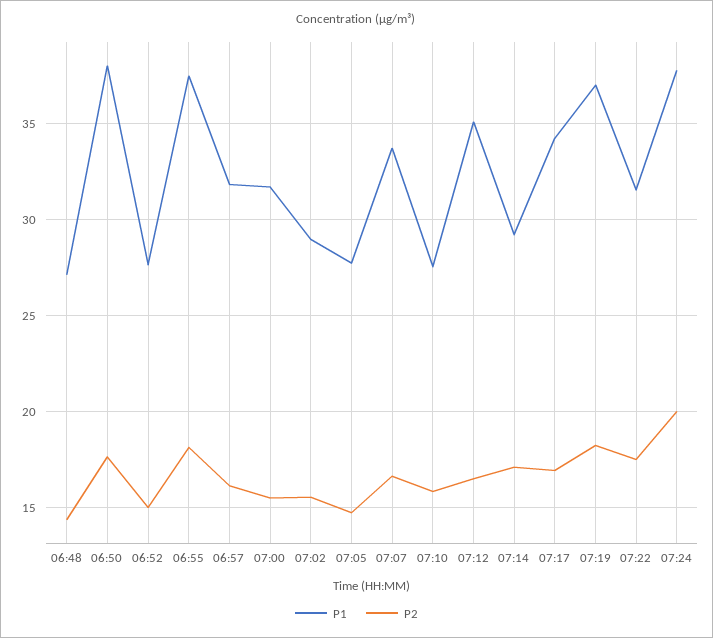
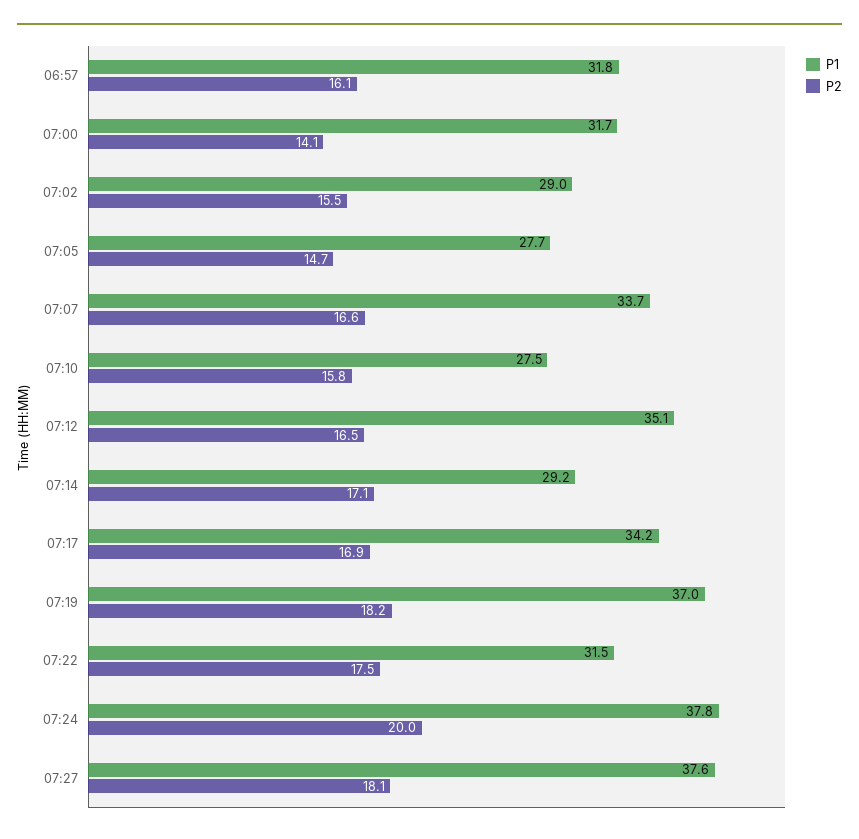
P1, 06:48: 27 -> none
P2, 06:48: 14.5 -> none
P1, 06:50: 38 -> none
P2, 06:50: 17.5 -> none
P1, 06:52: 27.5 -> none
P2, 06:52: 15 -> none
P1, 06:55: 37.5 -> none
P2, 06:55: 18 -> none
P2, 07:00: 15.5 -> 14.1
P1, 07:27: none -> 37.6
P2, 07:27: none -> 18.1

